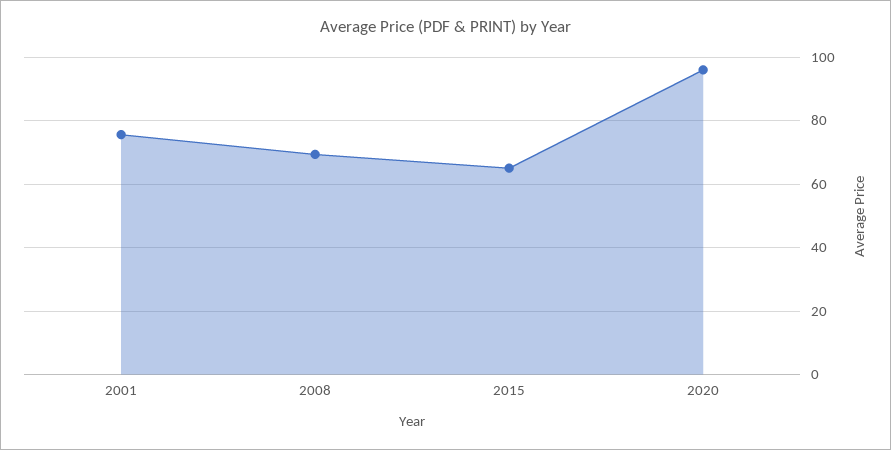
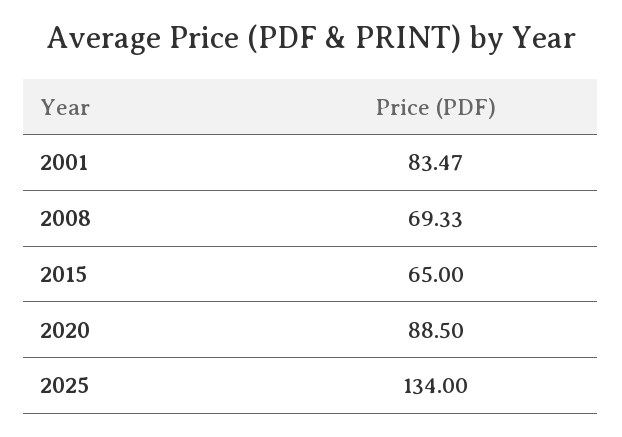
2001: 76 -> 83.47
2020: 96 -> 88.5
2025: none -> 134

